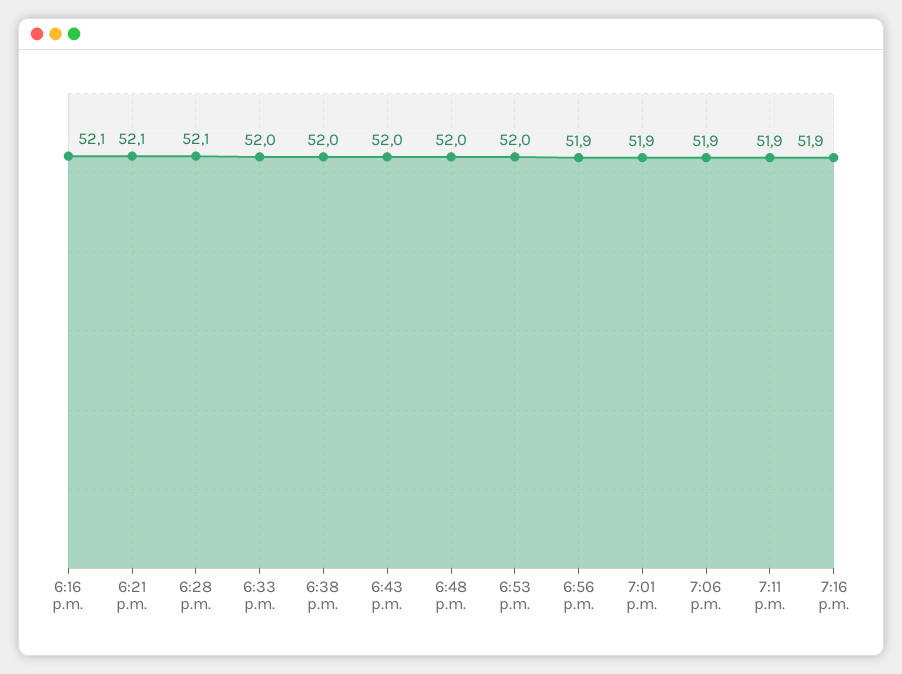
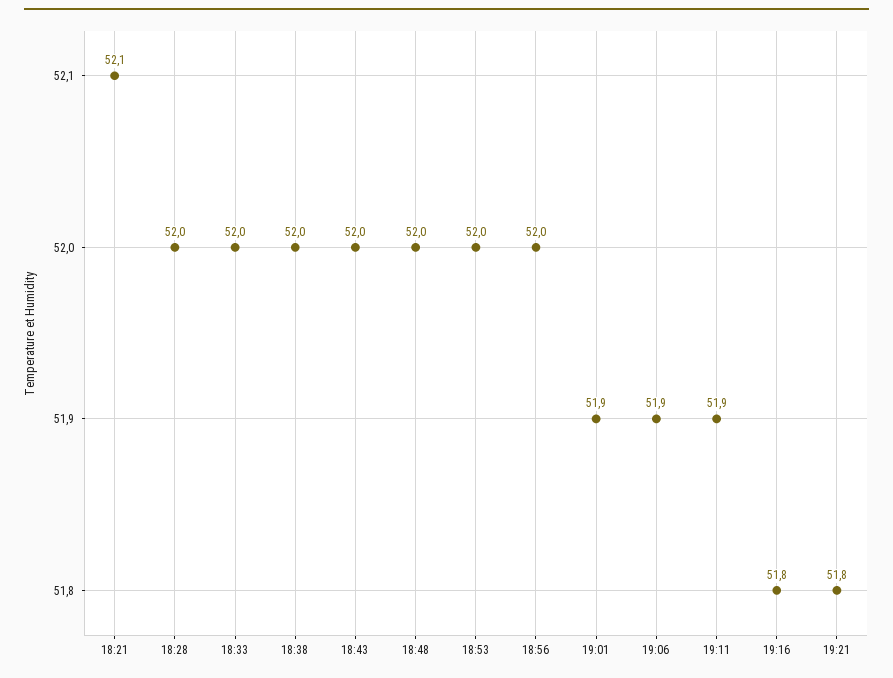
6:16 p.m.: 52.1 -> none
6:28 p.m.: 52.1 -> 52
6:56 p.m.: 51.9 -> 52
7:16 p.m.: 51.9 -> 51.8
19:21: none -> 51.8

